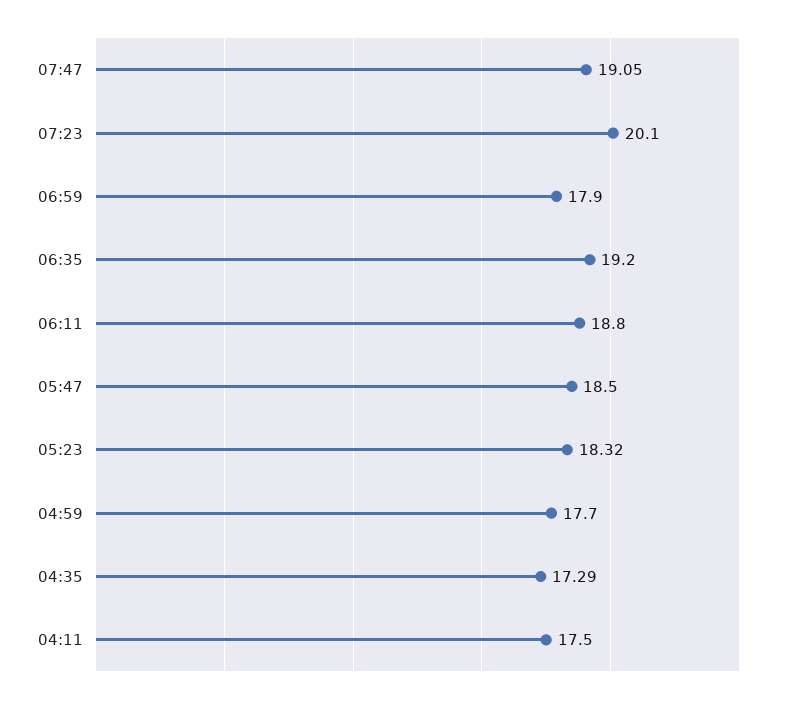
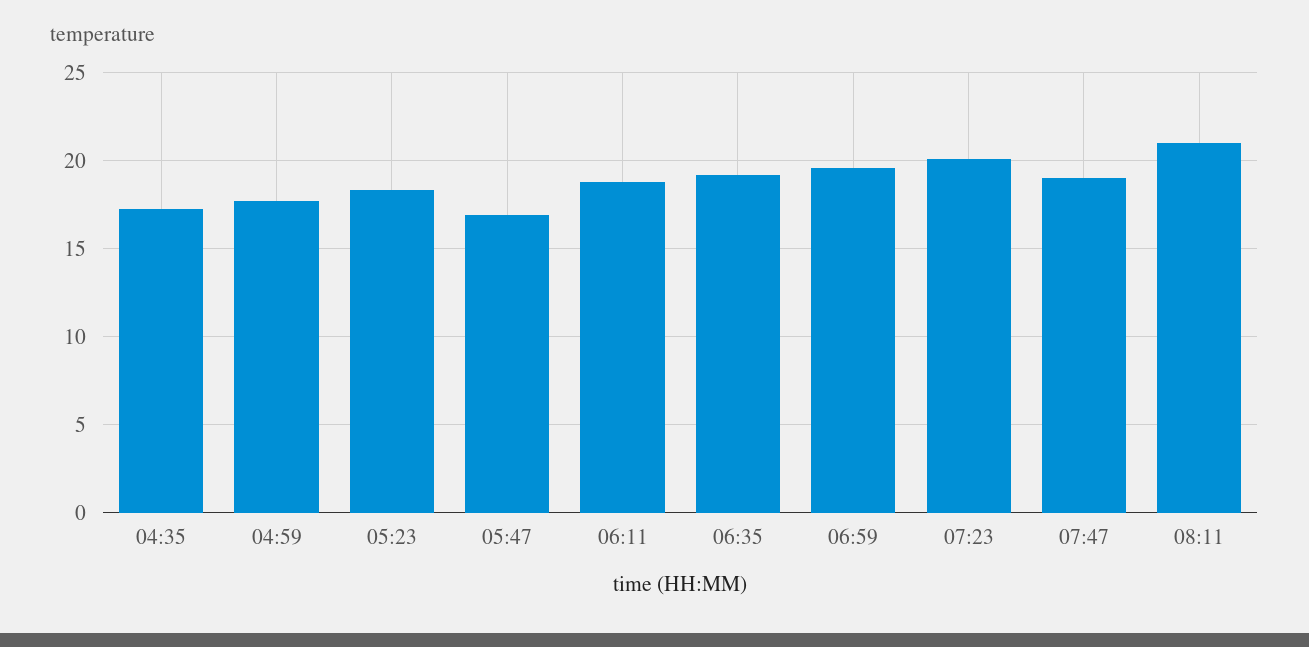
06:59: 17.9 -> 19.5
05:47: 18.5 -> 17
04:11: 17.5 -> none
08:11: none -> 21

